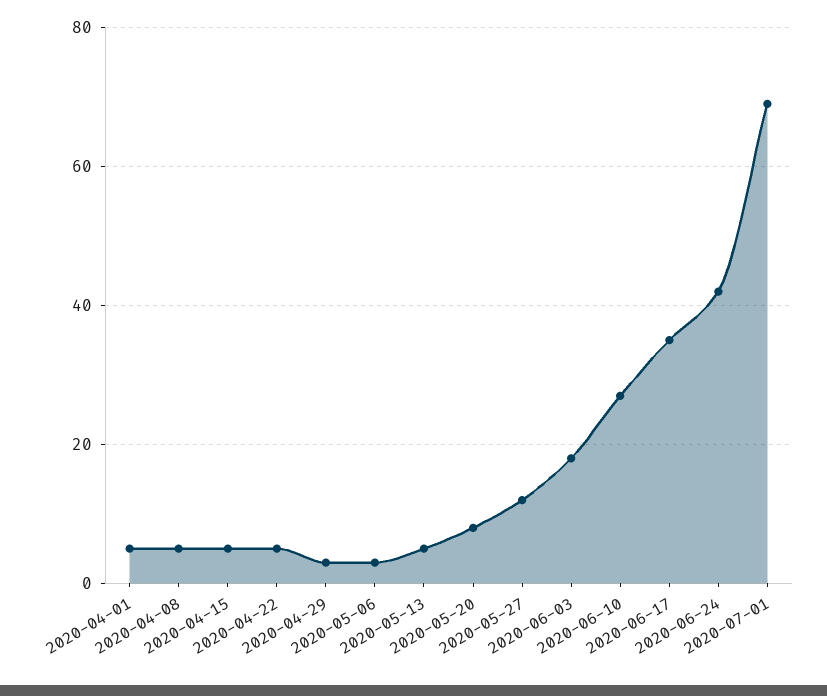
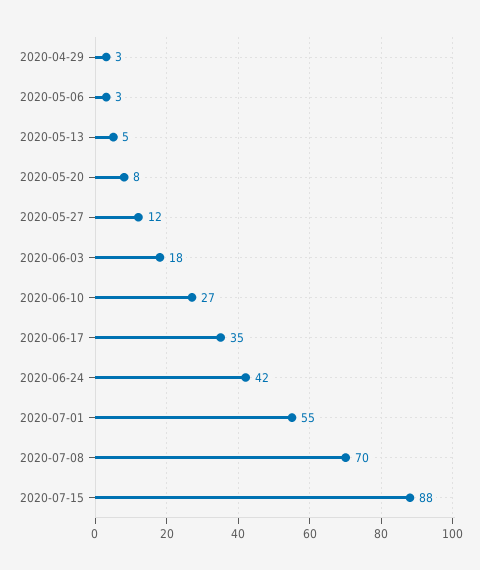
2020-04-01: 5 -> none
2020-04-08: 5 -> none
2020-04-15: 5 -> none
2020-04-22: 5 -> none
2020-07-01: 70 -> 55
2020-07-08: none -> 70
2020-07-15: none -> 88

